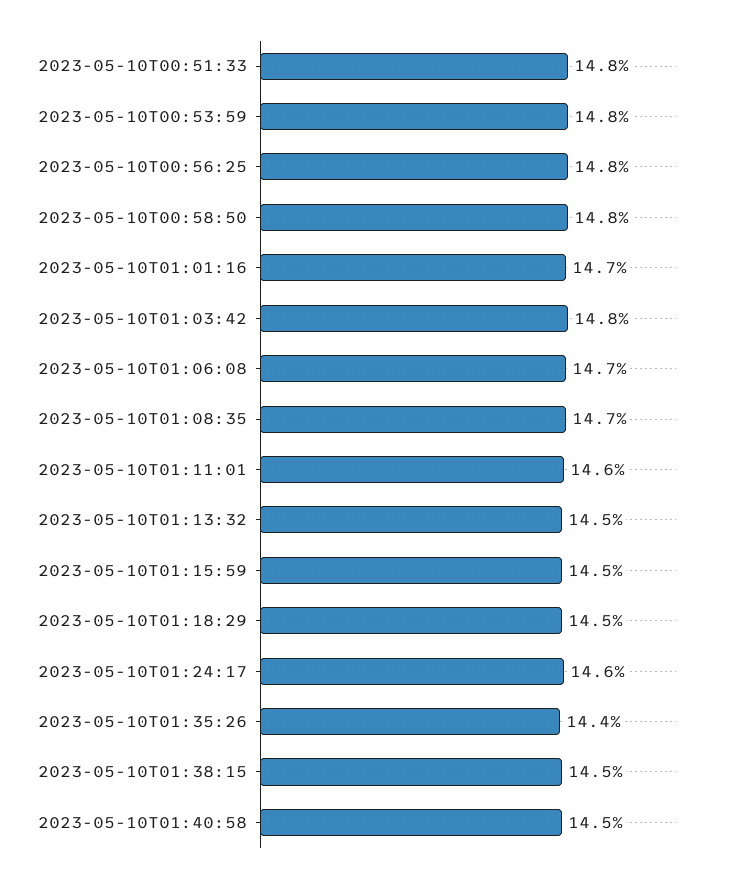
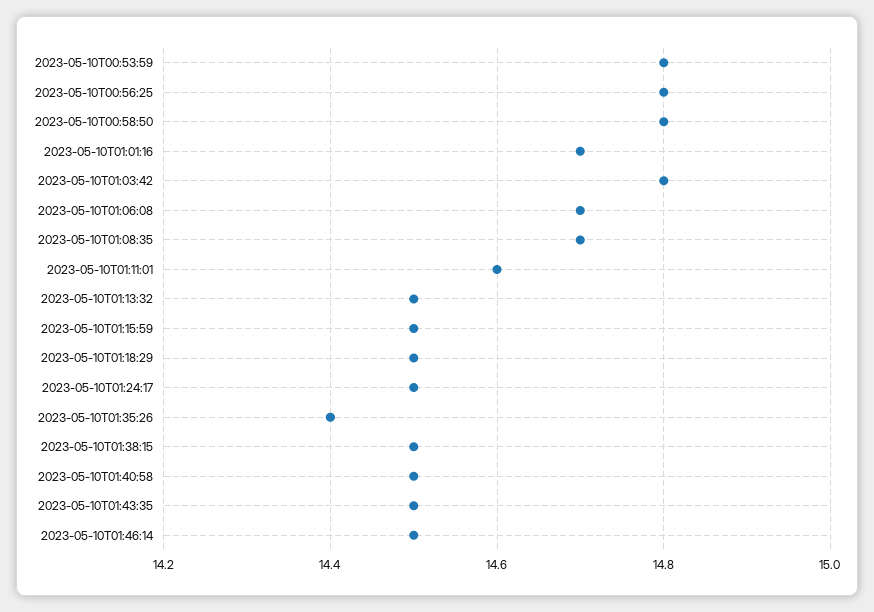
2023-05-10T00:51:33: 14.8 -> none
2023-05-10T01:24:17: 14.6 -> 14.5
2023-05-10T01:43:35: none -> 14.5
2023-05-10T01:46:14: none -> 14.5

